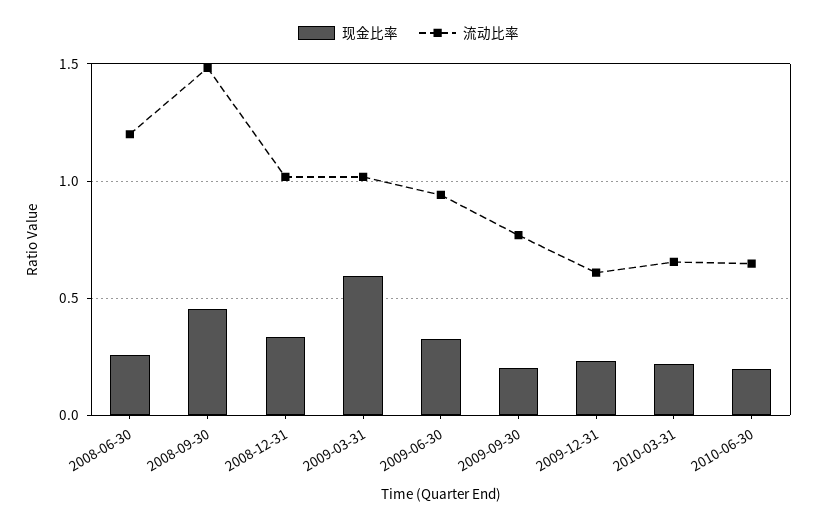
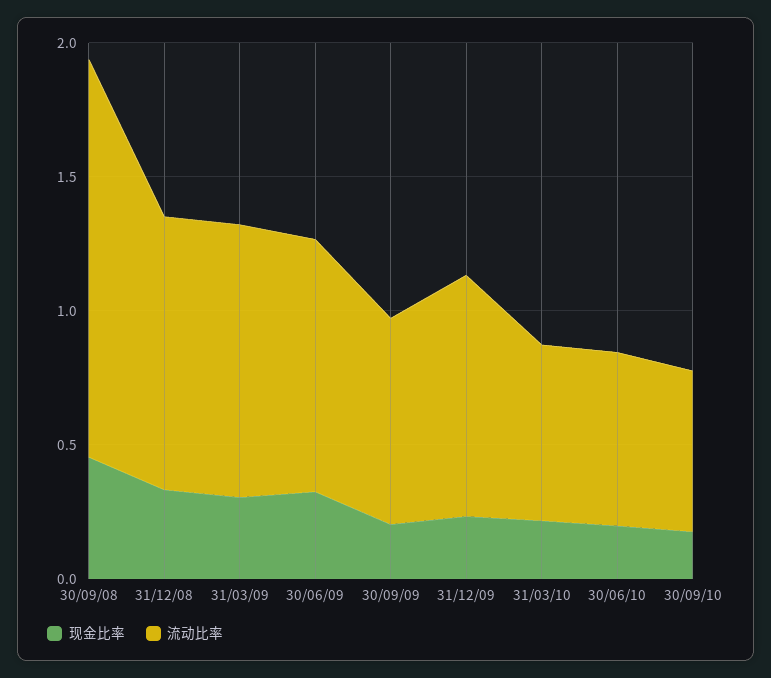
现金比率, 2008-06-30: 0.25 -> none
流动比率, 2008-06-30: 1.2 -> none
现金比率, 2009-03-31: 0.6 -> 0.3
流动比率, 2009-12-31: 0.6 -> 0.9
现金比率, 30/09/10: none -> 0.2
流动比率, 30/09/10: none -> 0.6

